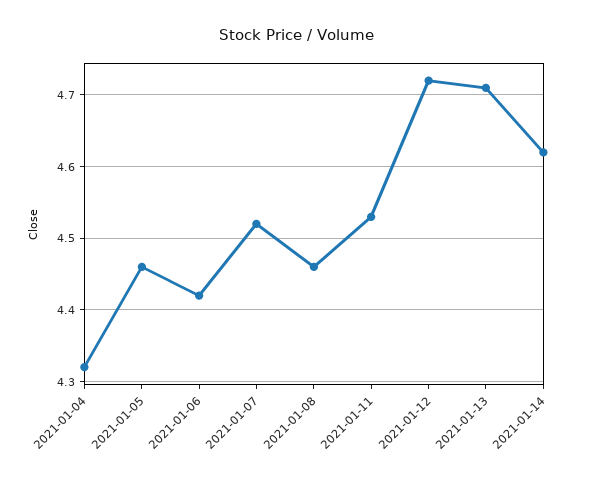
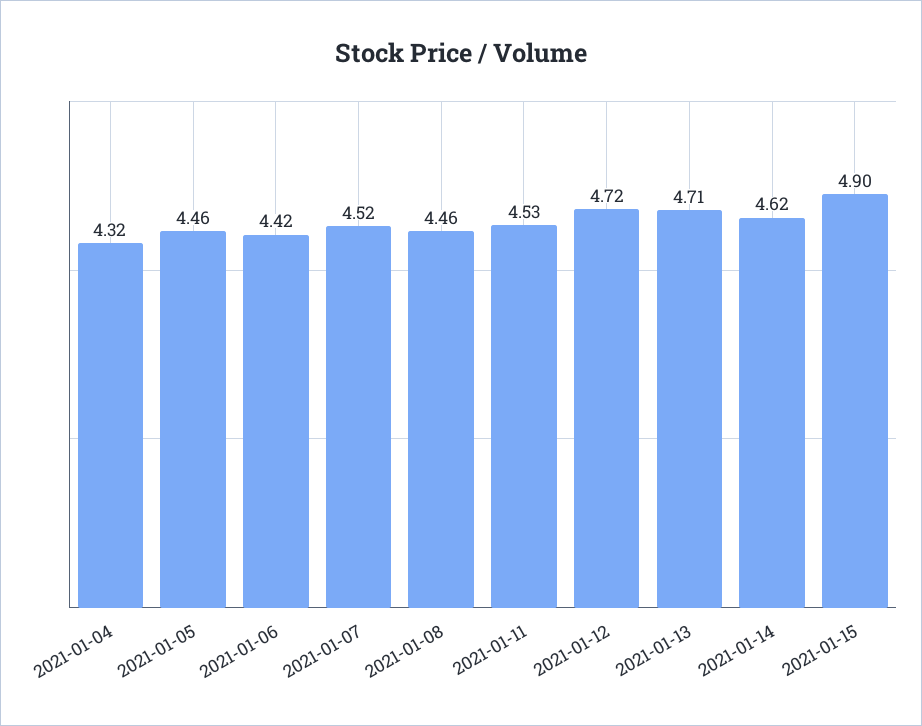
2021-01-15: none -> 4.9

